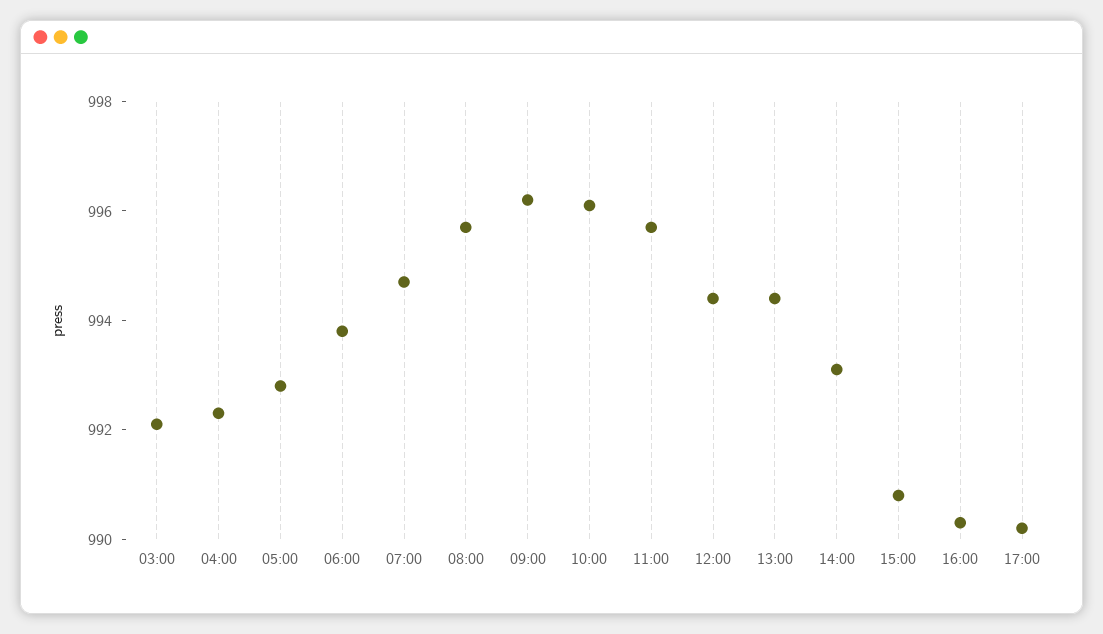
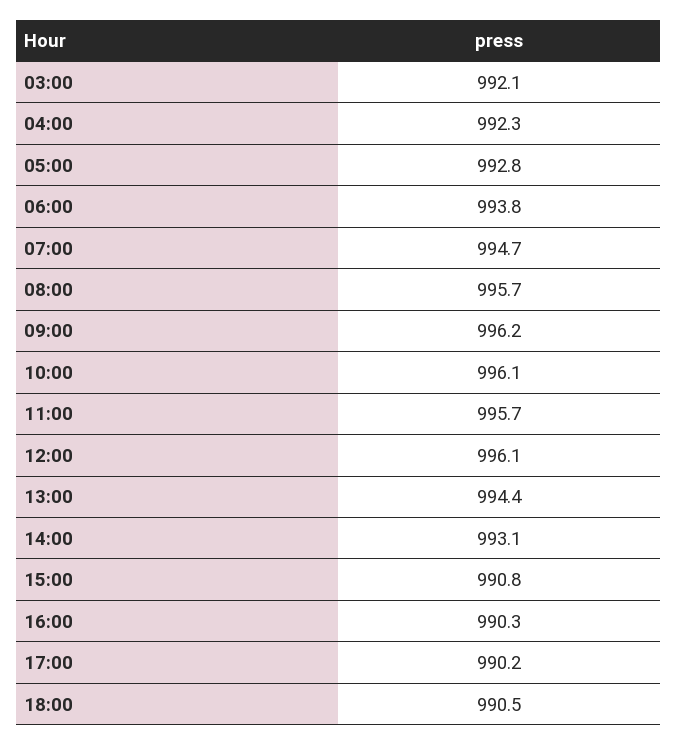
12:00: 994.5 -> 996.1
18:00: none -> 990.5

